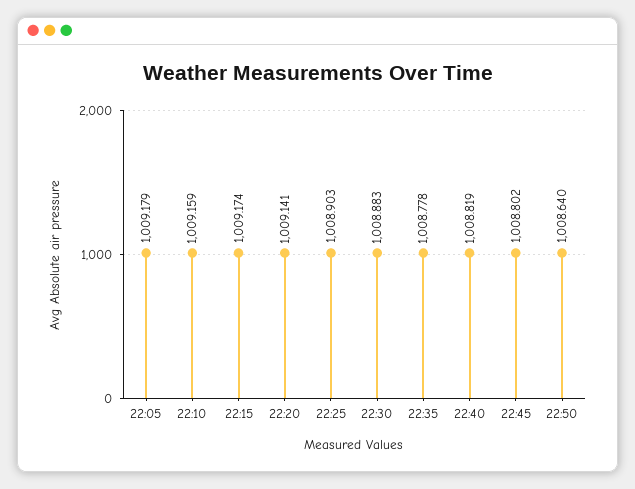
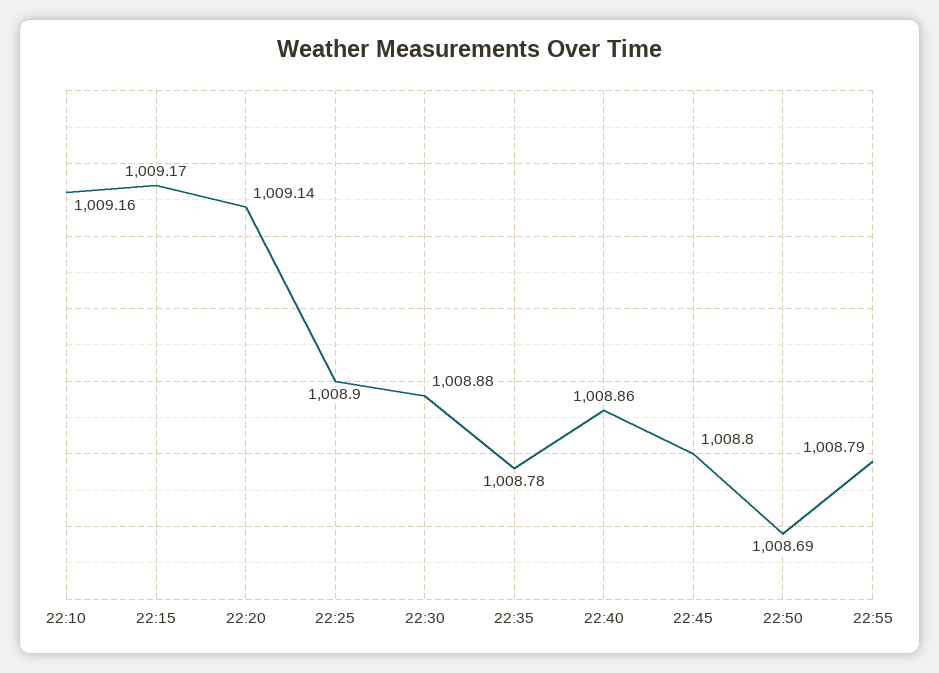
22:05: 1009.179 -> none
22:40: 1008.819 -> 1008.86
22:50: 1008.64 -> 1008.69
22:55: none -> 1008.79

